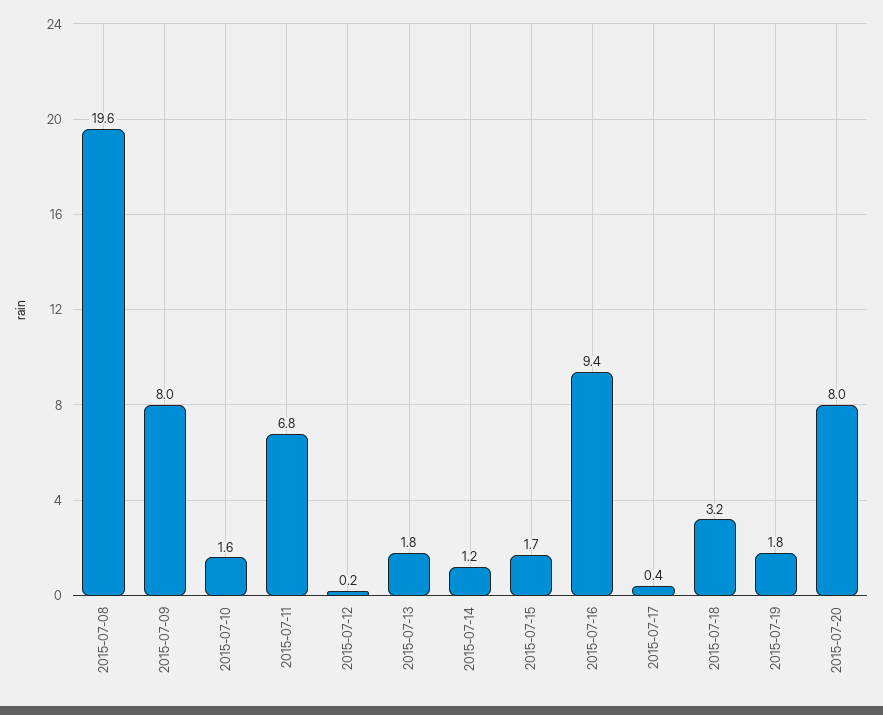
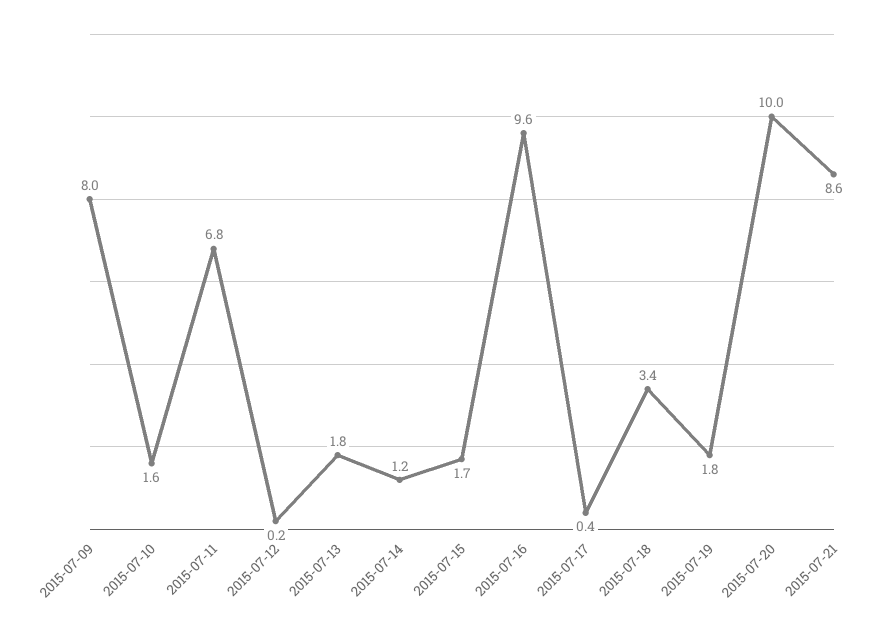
2015-07-08: 19.6 -> none
2015-07-16: 9.4 -> 9.6
2015-07-18: 3.2 -> 3.4
2015-07-20: 8 -> 10
2015-07-21: none -> 8.6

